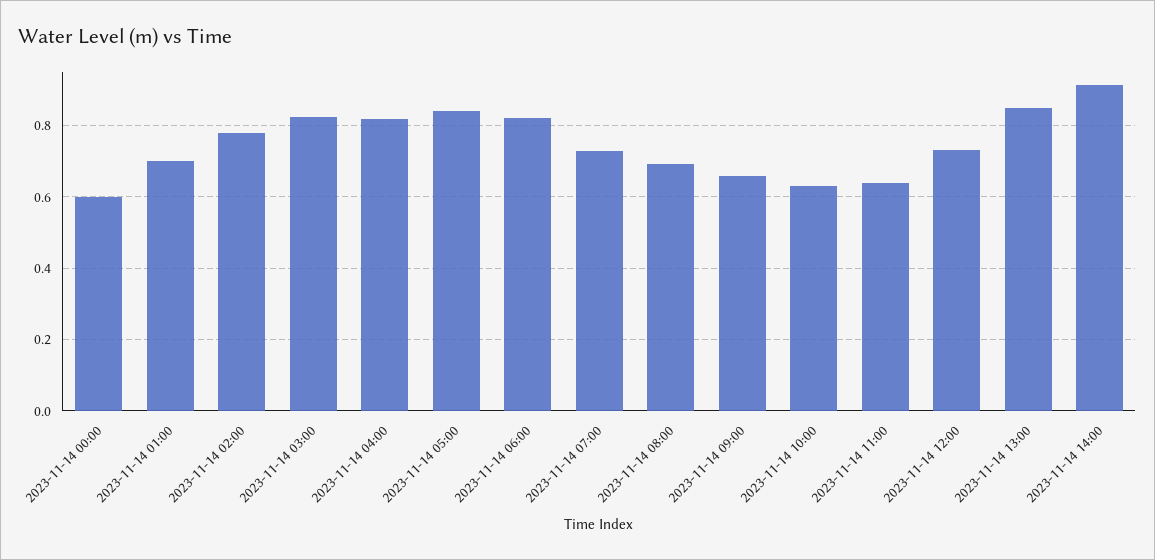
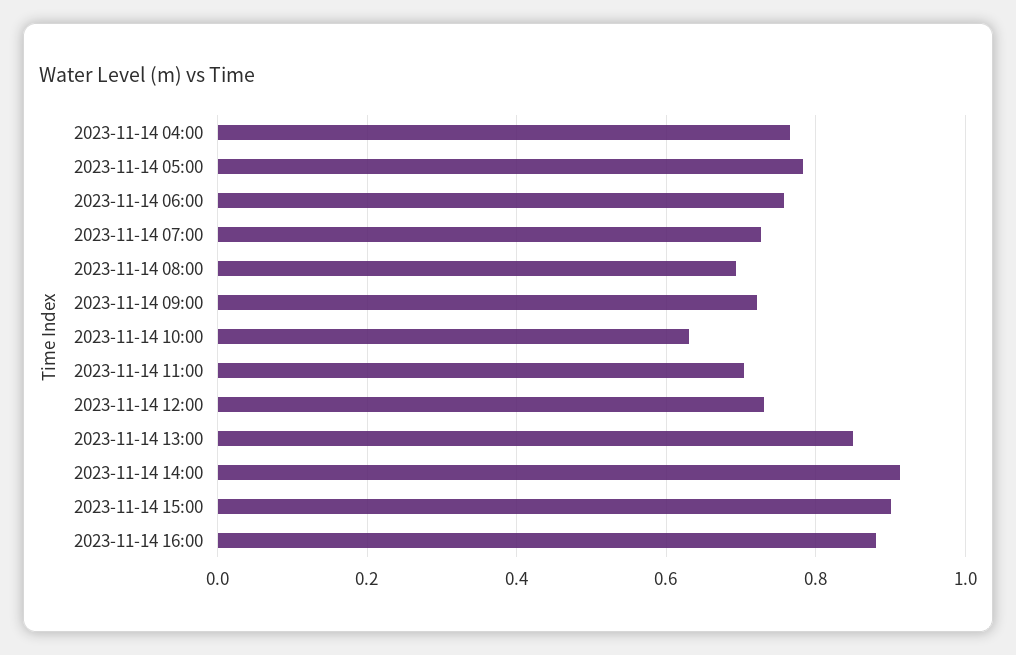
2023-11-14 00:00: 0.6 -> none
2023-11-14 01:00: 0.7 -> none
2023-11-14 02:00: 0.78 -> none
2023-11-14 03:00: 0.82 -> none
2023-11-14 04:00: 0.82 -> 0.76
2023-11-14 05:00: 0.84 -> 0.78
2023-11-14 06:00: 0.82 -> 0.76
2023-11-14 09:00: 0.66 -> 0.72
2023-11-14 11:00: 0.64 -> 0.7
2023-11-14 15:00: none -> 0.9
2023-11-14 16:00: none -> 0.88

